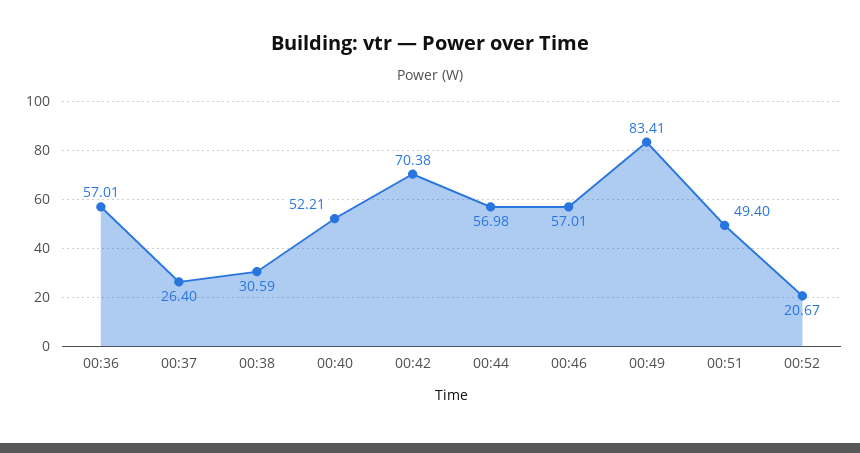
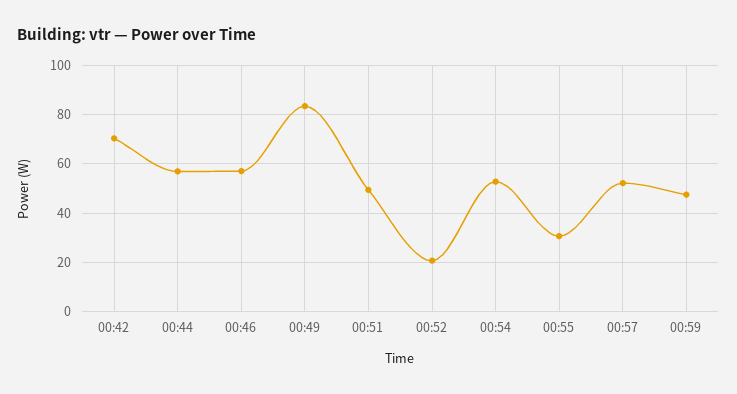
00:36: 57.01 -> none
00:37: 26.4 -> none
00:38: 30.59 -> none
00:40: 52.21 -> none
00:54: none -> 52.5
00:55: none -> 30
00:57: none -> 52.5
00:59: none -> 47.5

